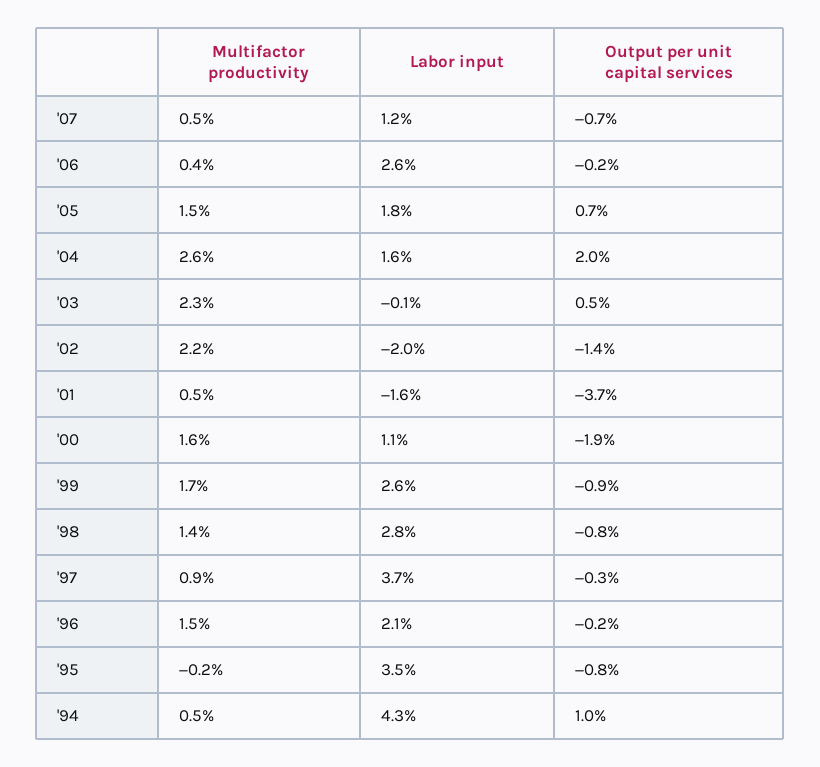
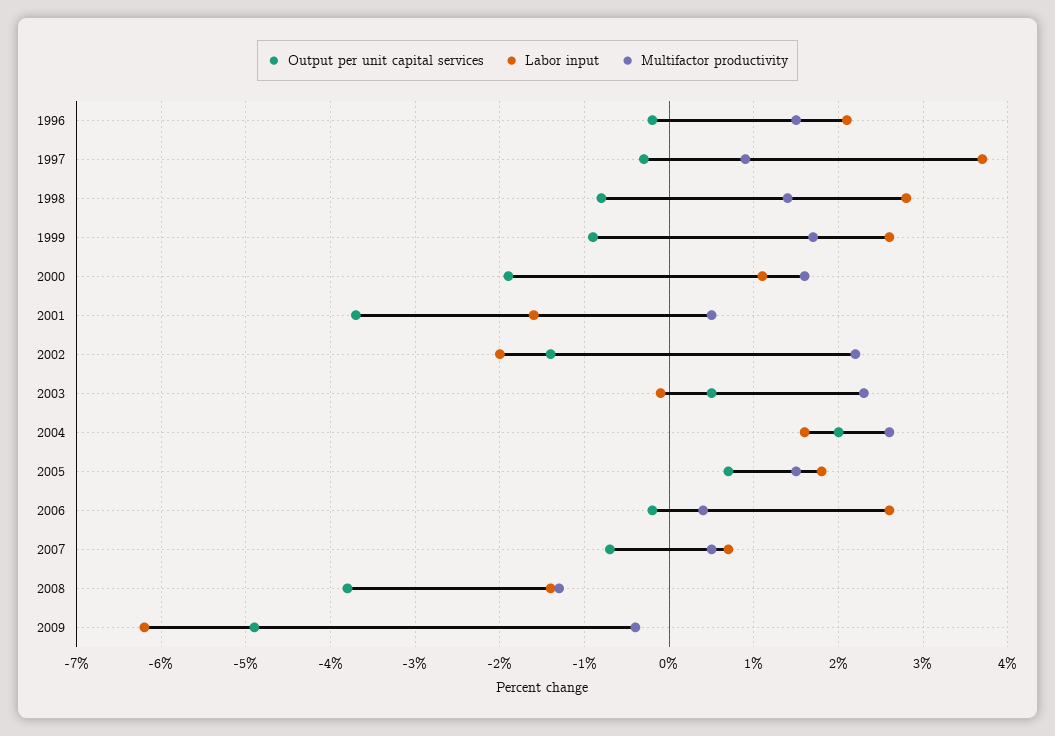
Labor input, '07: 1.2 -> 0.7
Multifactor productivity, '95: -0.2 -> none
Labor input, '95: 3.5 -> none
Output per unit capital services, '95: -0.8 -> none
Multifactor productivity, '94: 0.5 -> none
Labor input, '94: 4.3 -> none
Output per unit capital services, '94: 1 -> none
Output per unit capital services, 2008: none -> -3.8
Labor input, 2008: none -> -1.4
Multifactor productivity, 2008: none -> -1.3
Output per unit capital services, 2009: none -> -4.9
Labor input, 2009: none -> -6.2
Multifactor productivity, 2009: none -> -0.4

